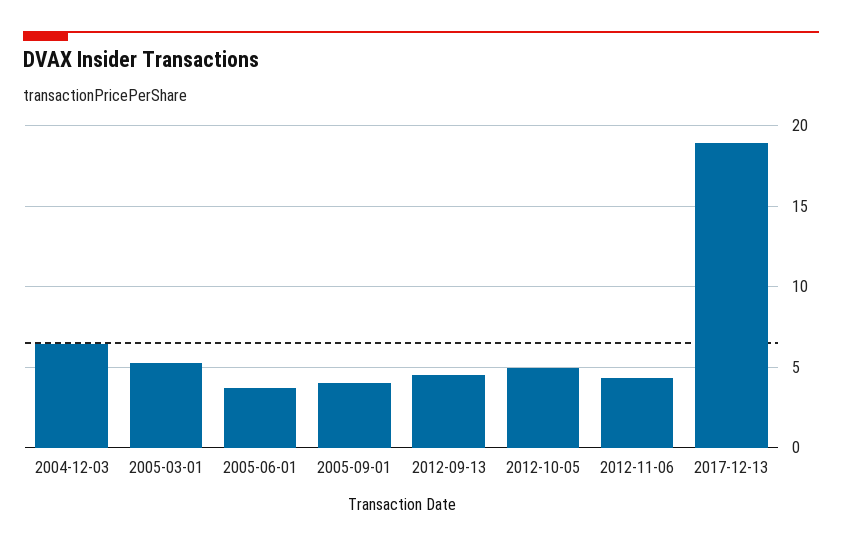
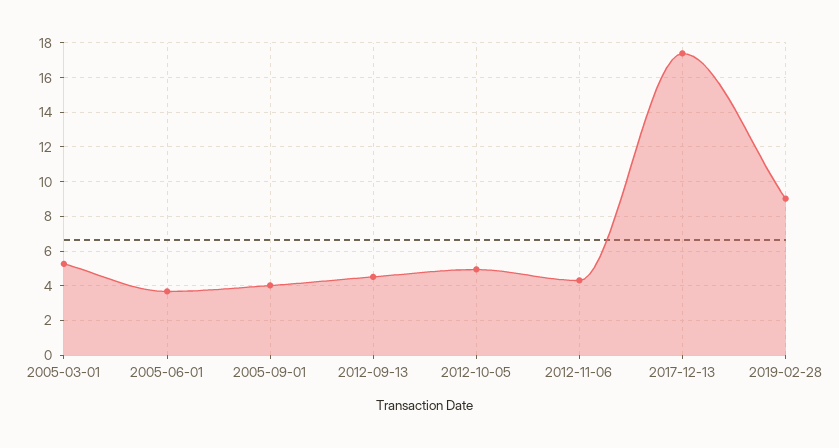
2004-12-03: 6.5 -> none
2017-12-13: 19 -> 17.5
2019-02-28: none -> 9

